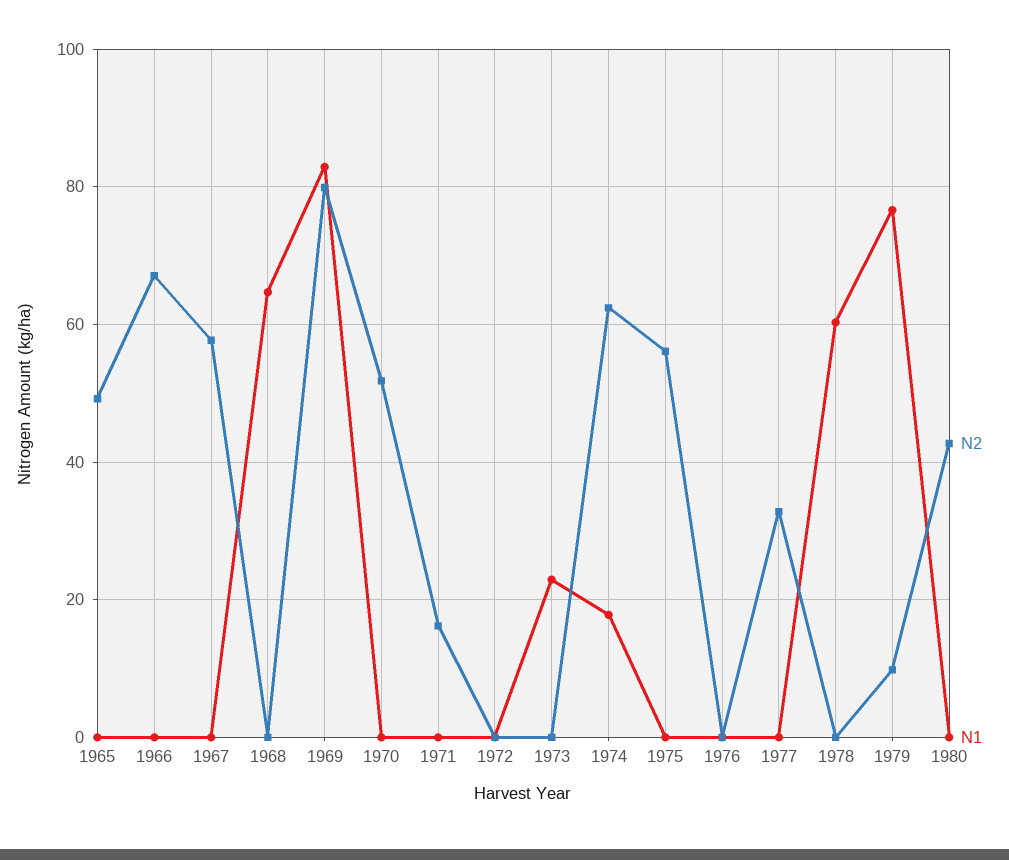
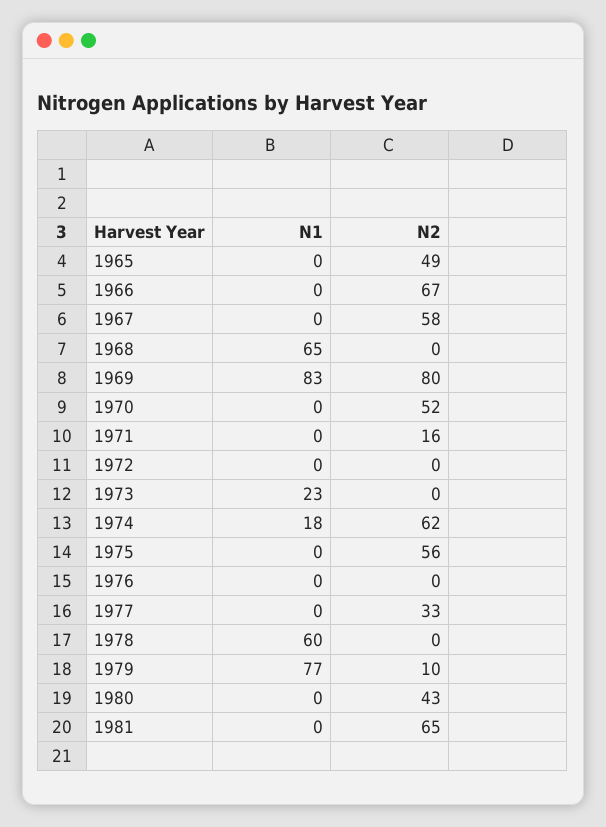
N1, 1981: none -> 0
N2, 1981: none -> 65

